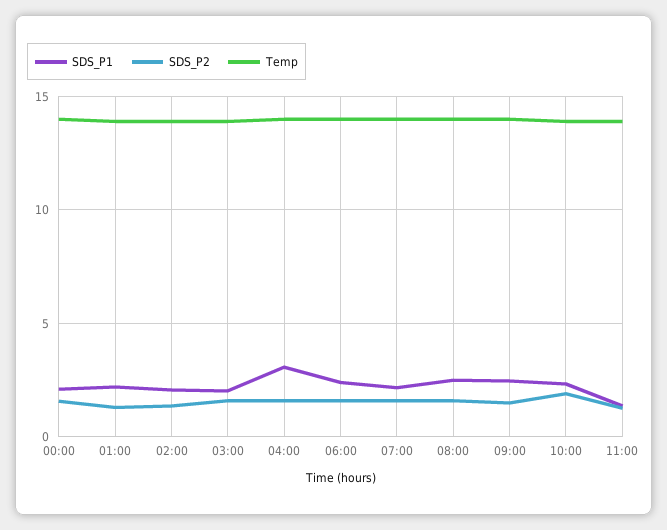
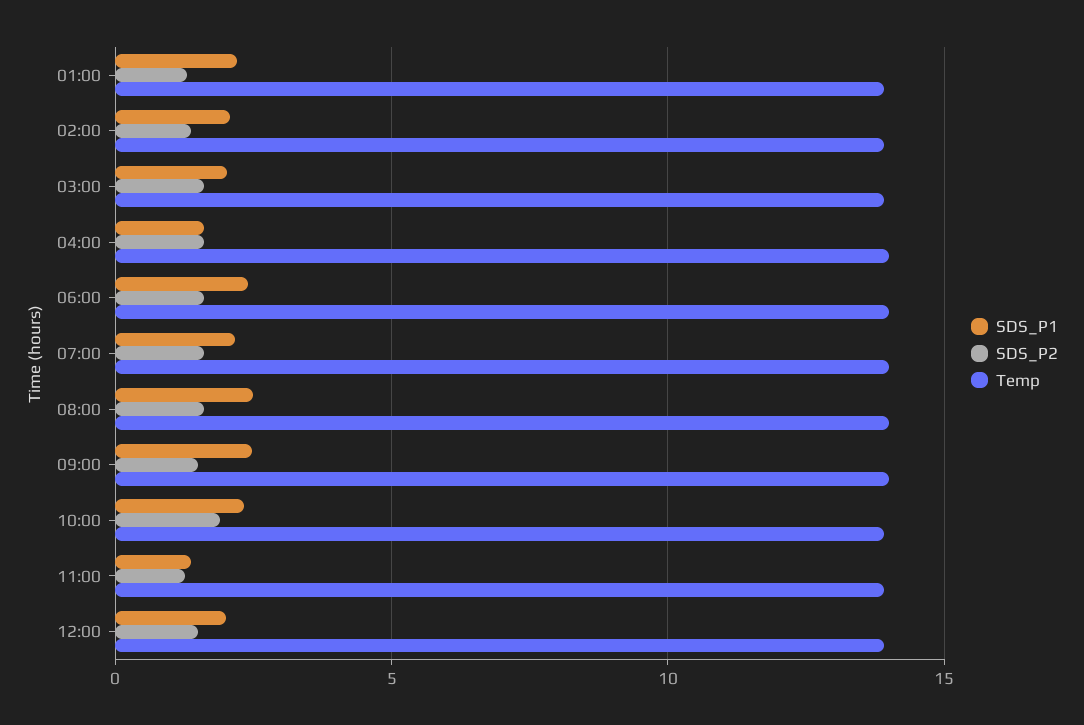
SDS_P1, 00:00: 2 -> none
SDS_P2, 00:00: 1.5 -> none
Temp, 00:00: 14 -> none
SDS_P1, 04:00: 3 -> 1.5
SDS_P1, 12:00: none -> 2
SDS_P2, 12:00: none -> 1.5
Temp, 12:00: none -> 14

